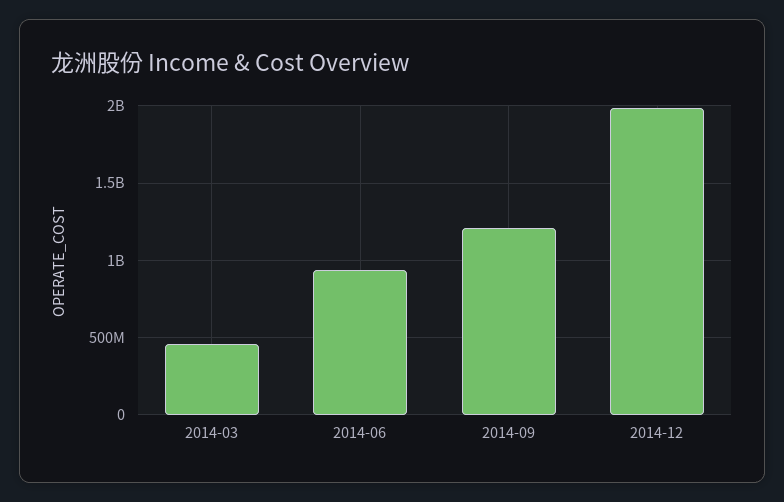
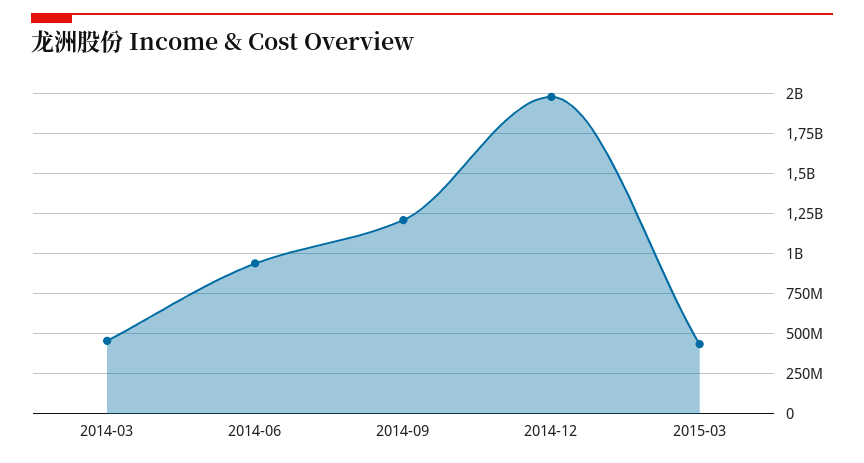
2015-03: none -> 450000000

